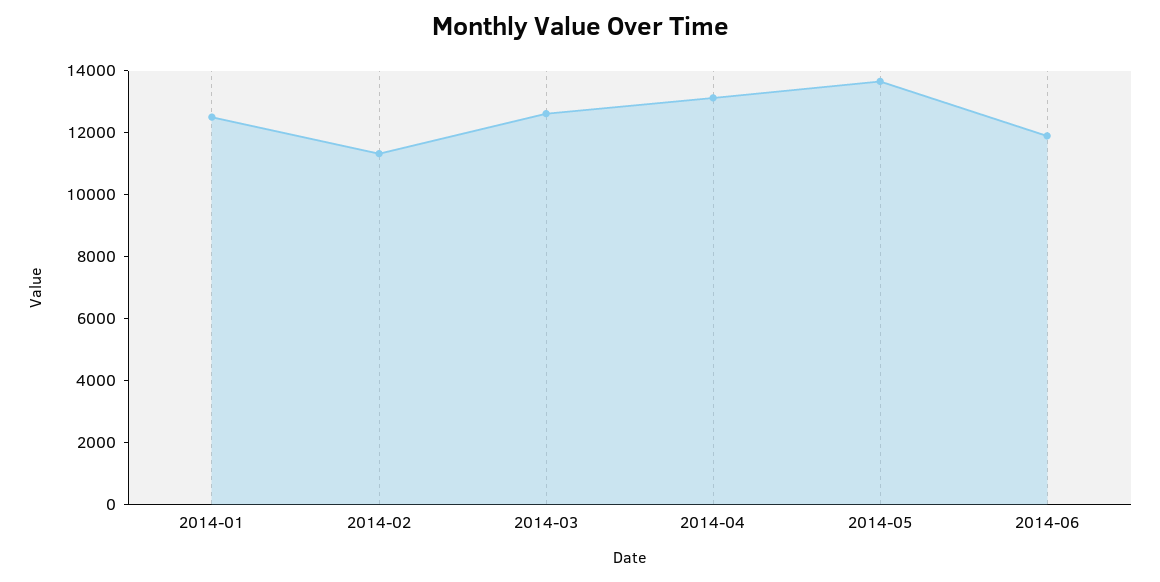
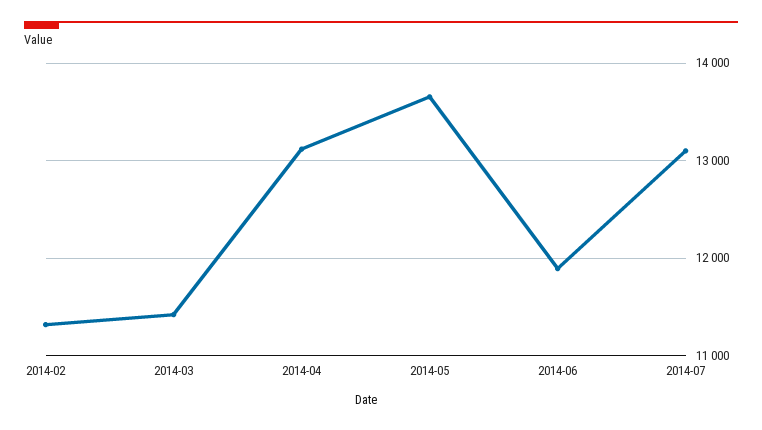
2014-01: 12500 -> none
2014-03: 12500 -> 11400
2014-07: none -> 13100

